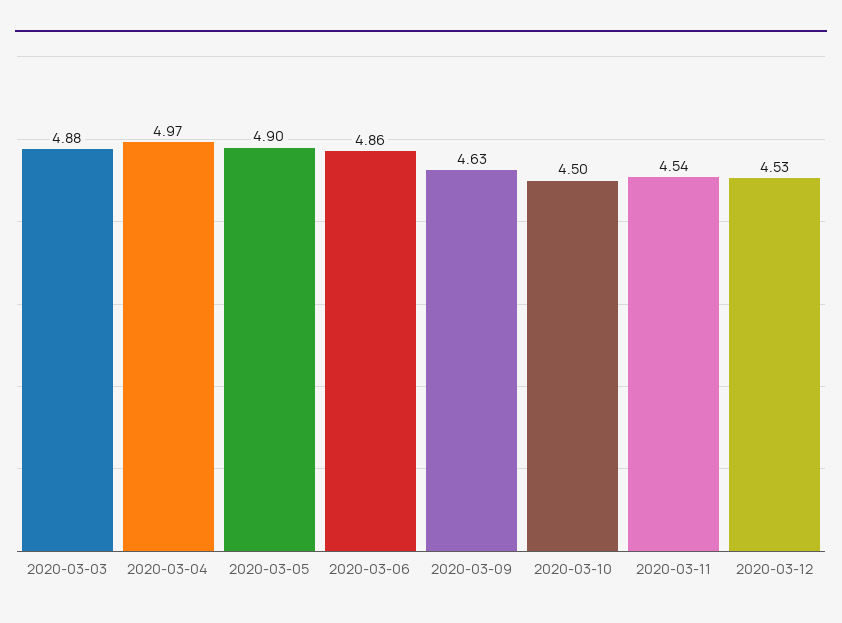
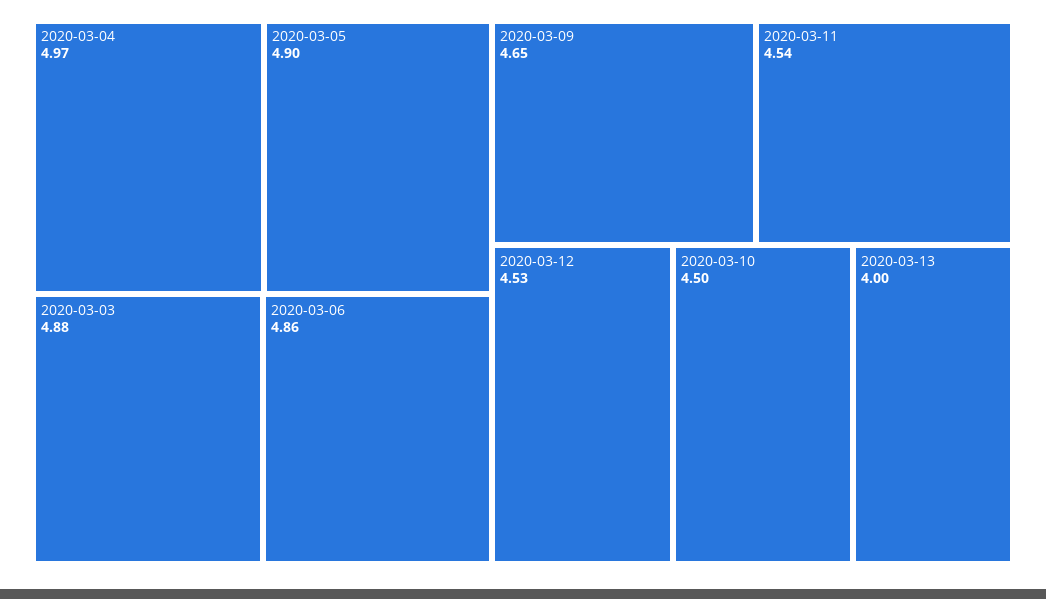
2020-03-09: 4.63 -> 4.65
2020-03-13: none -> 4

